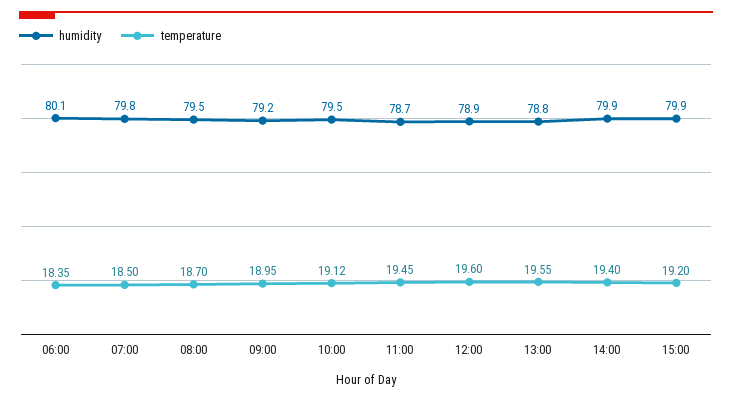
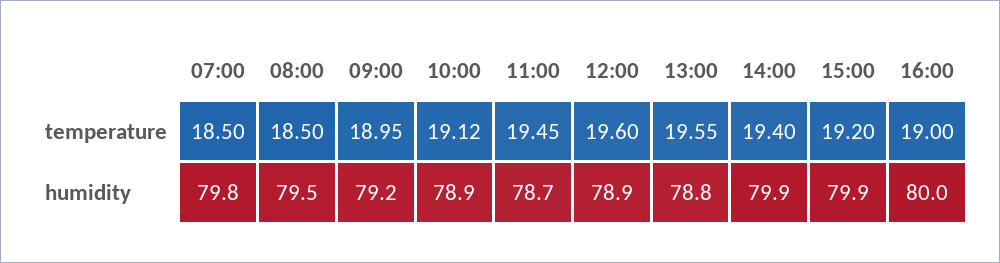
humidity, 06:00: 80.1 -> none
temperature, 06:00: 18.35 -> none
temperature, 08:00: 18.7 -> 18.5
humidity, 10:00: 79.5 -> 78.9
temperature, 16:00: none -> 19
humidity, 16:00: none -> 80

